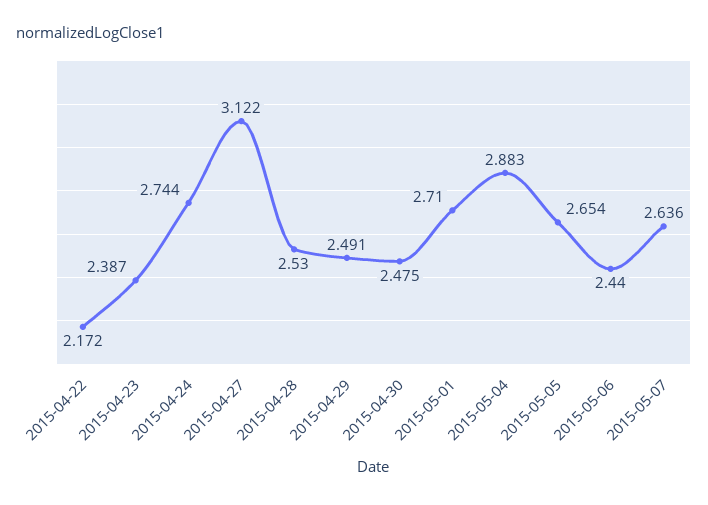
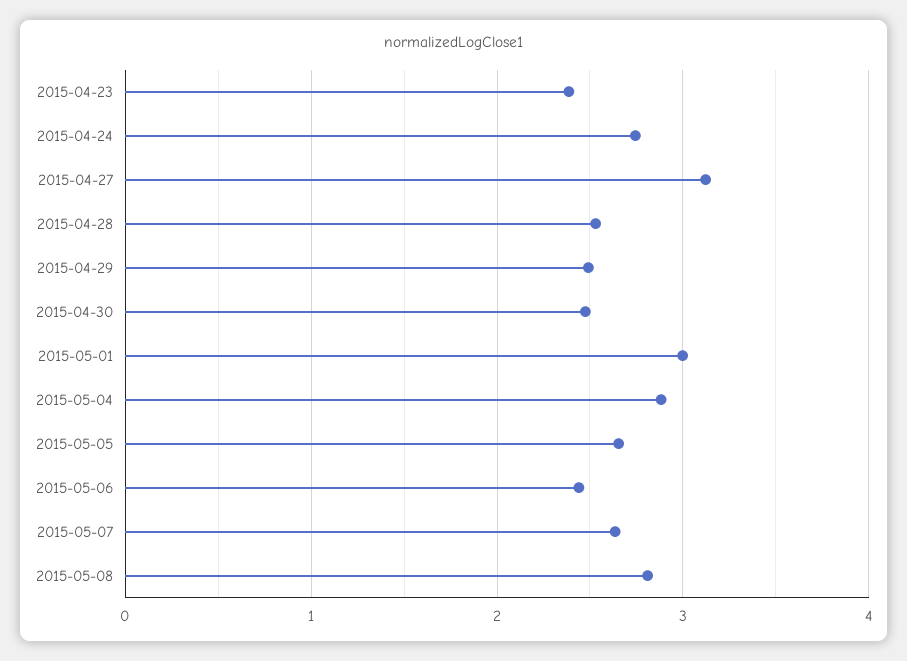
2015-04-22: 2.172 -> none
2015-05-01: 2.71 -> 3
2015-05-08: none -> 2.8

